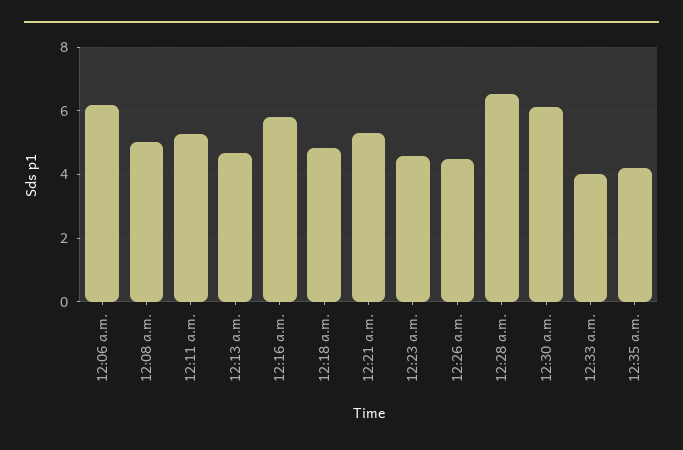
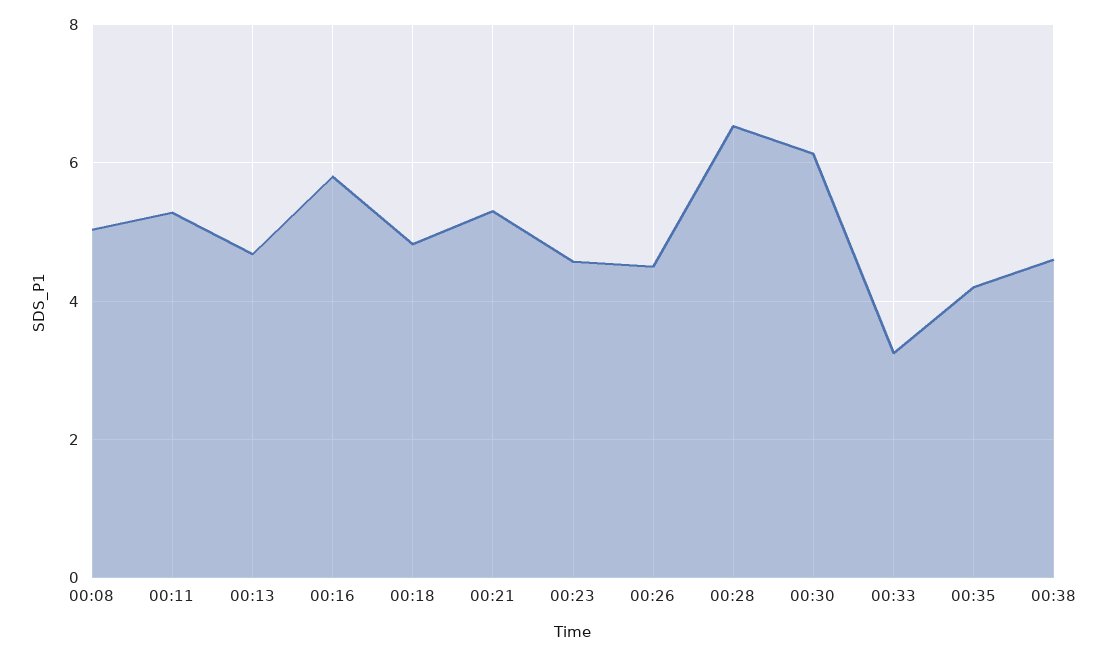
12:06 a.m.: 6.2 -> none
12:33 a.m.: 4 -> 3.2
00:38: none -> 4.6

